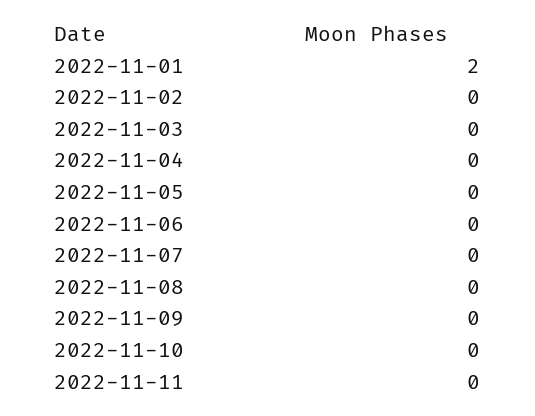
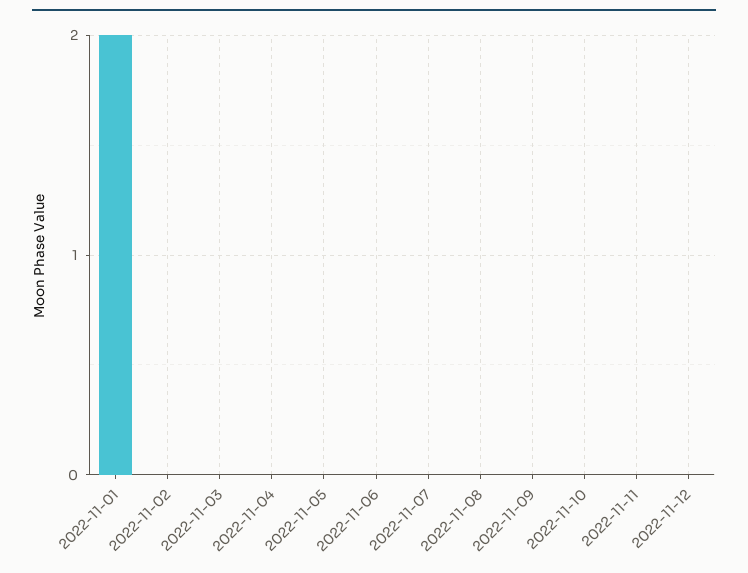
2022-11-12: none -> 0

